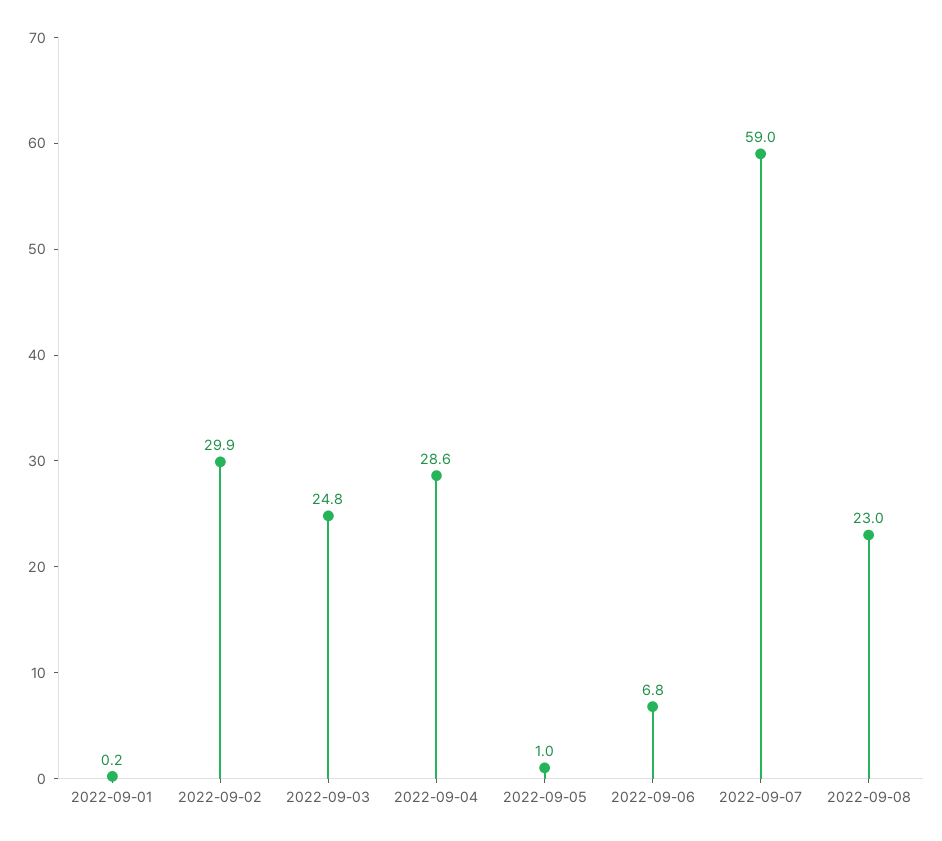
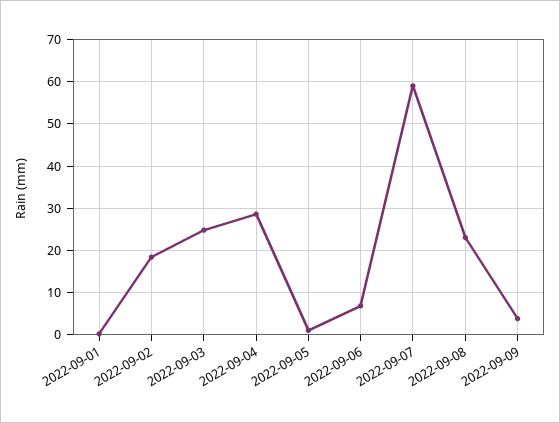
2022-09-02: 29.9 -> 18
2022-09-09: none -> 4

